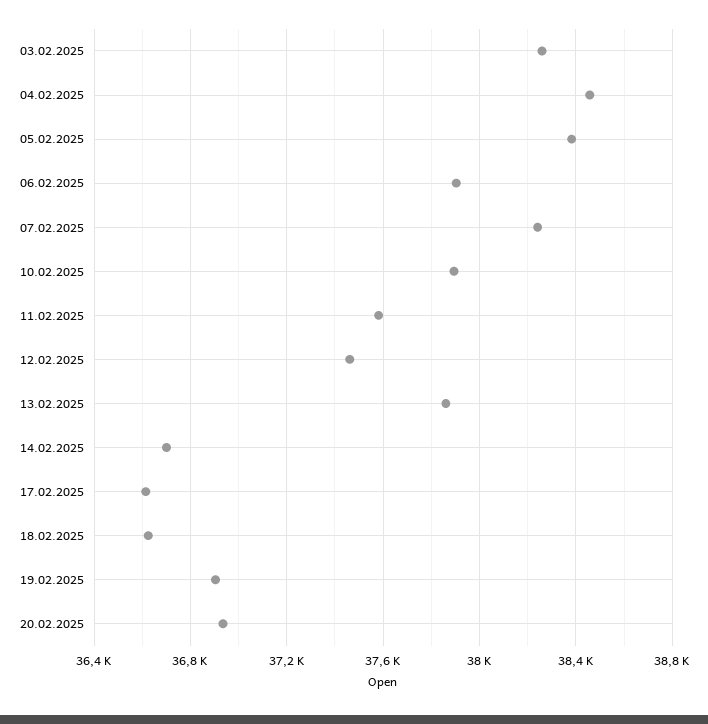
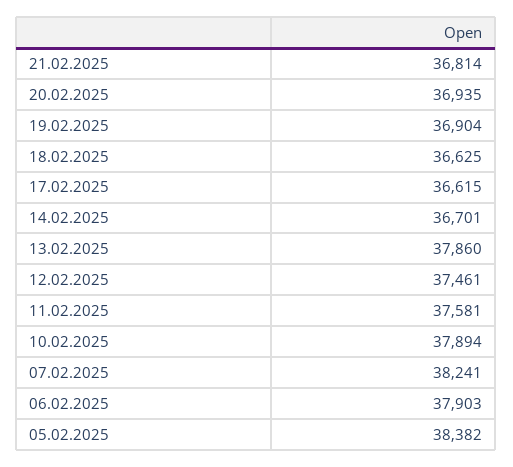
03.02.2025: 38250 -> none
04.02.2025: 38450 -> none
21.02.2025: none -> 36814

